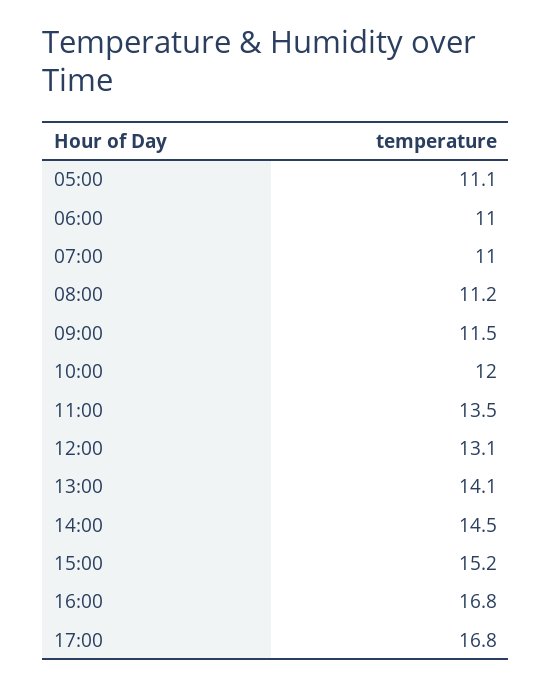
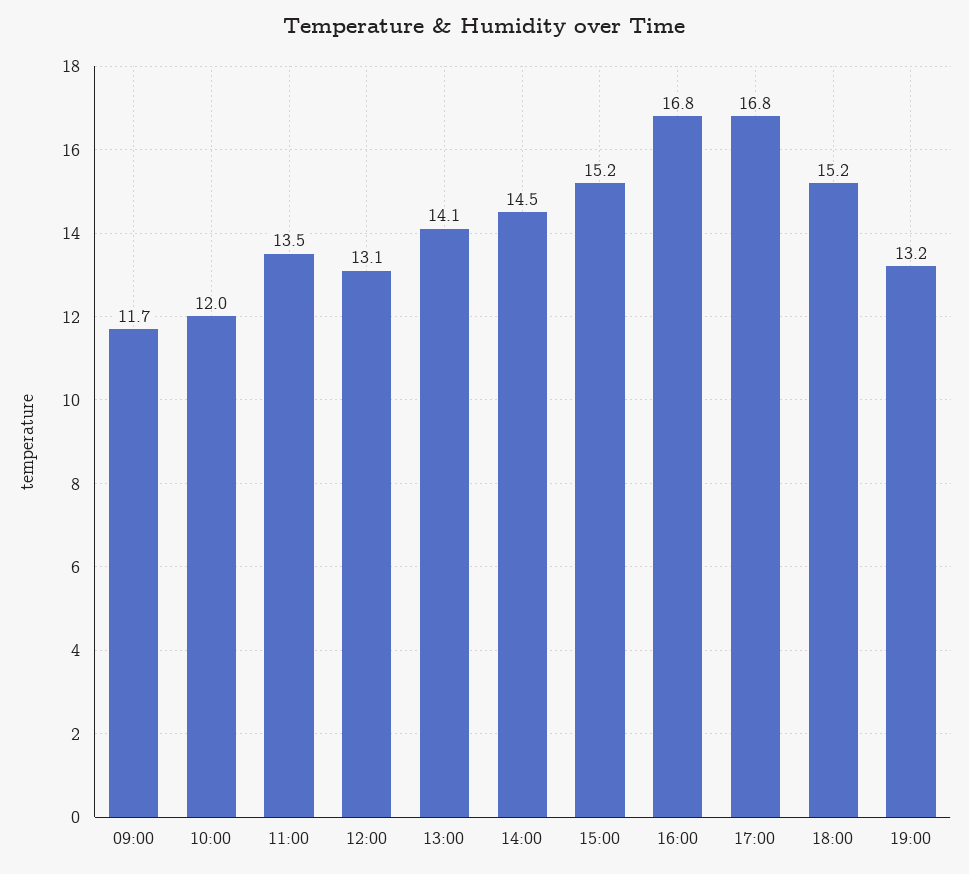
05:00: 11.1 -> none
06:00: 11 -> none
07:00: 11 -> none
08:00: 11.2 -> none
09:00: 11.5 -> 11.7
18:00: none -> 15.2
19:00: none -> 13.2

